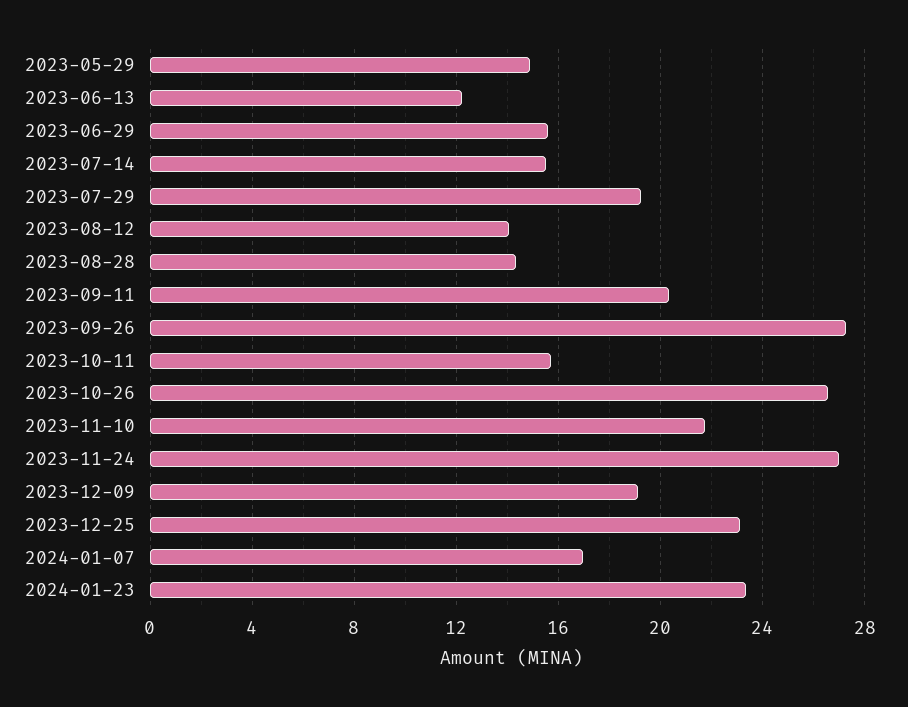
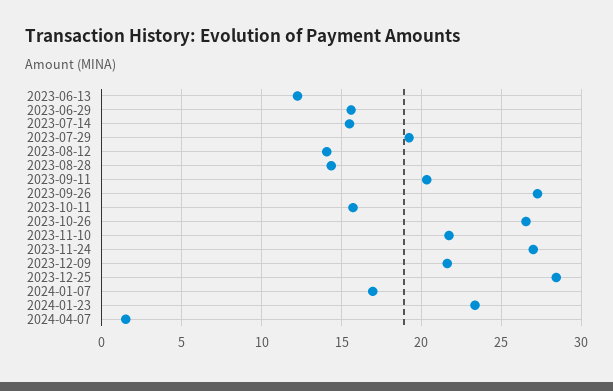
2023-05-29: 15 -> none
2023-12-09: 19 -> 21.5
2023-12-25: 23 -> 28.5
2024-04-07: none -> 1.5

